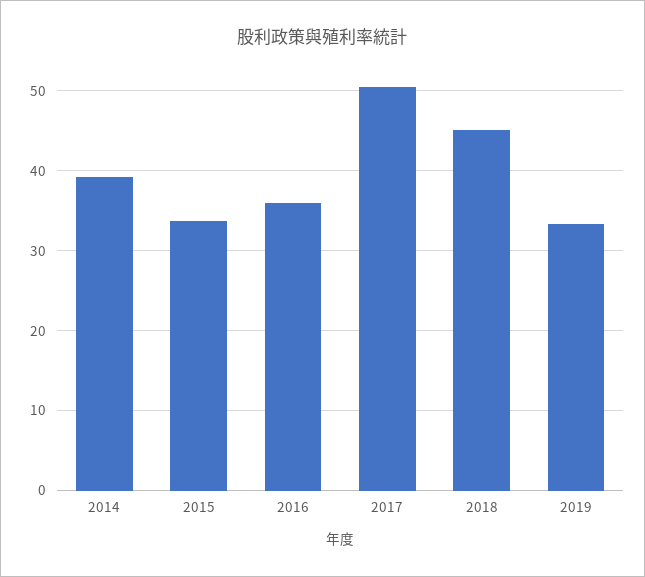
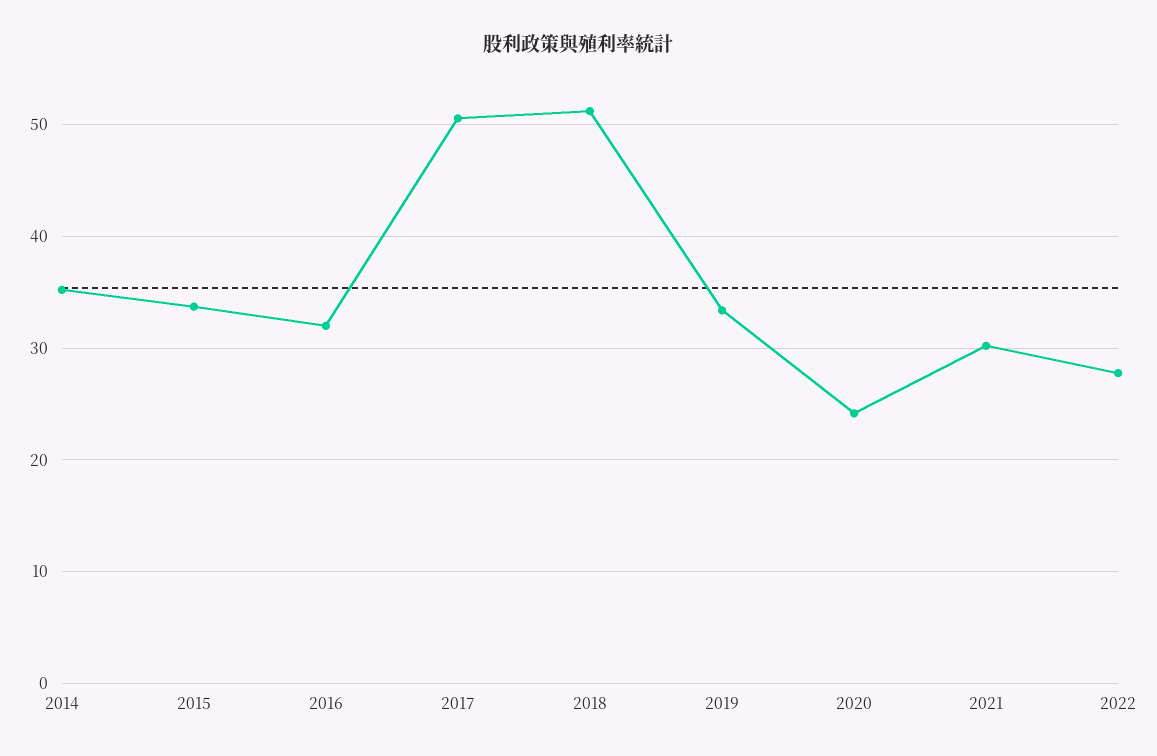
2014: 39 -> 35
2016: 36 -> 32
2018: 45 -> 51
2020: none -> 24
2021: none -> 30
2022: none -> 28

